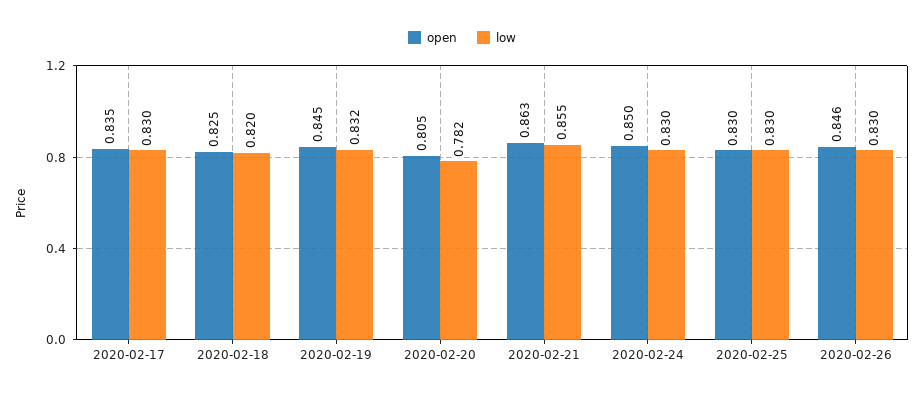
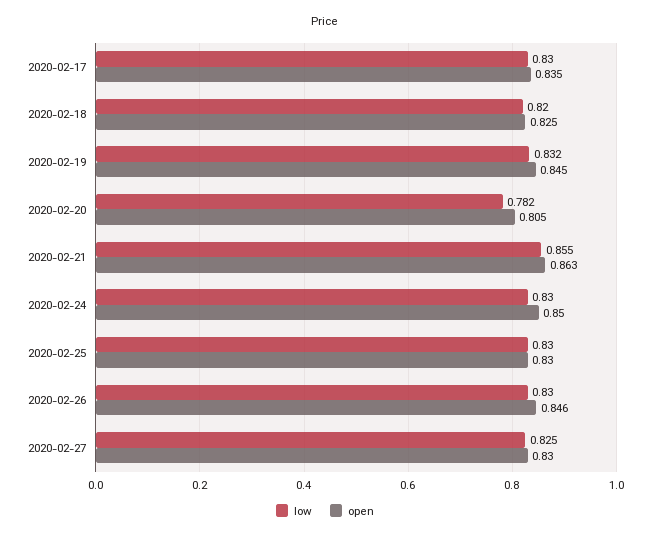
low, 2020-02-27: none -> 0.825
open, 2020-02-27: none -> 0.83

